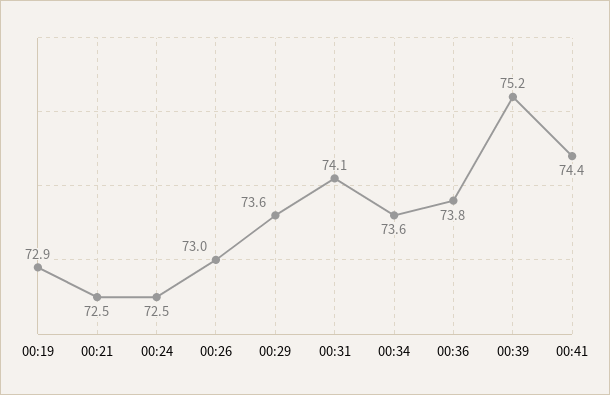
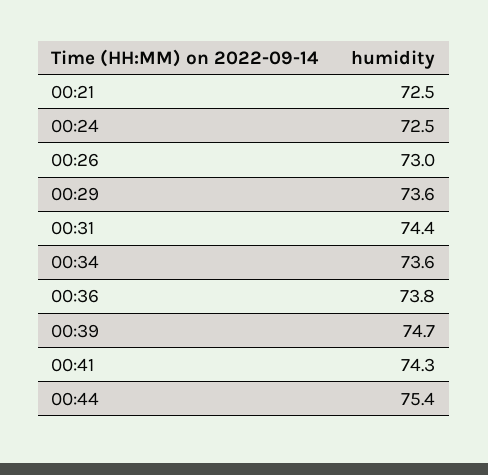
00:19: 72.9 -> none
00:31: 74.1 -> 74.4
00:39: 75.2 -> 74.7
00:41: 74.4 -> 74.3
00:44: none -> 75.4

